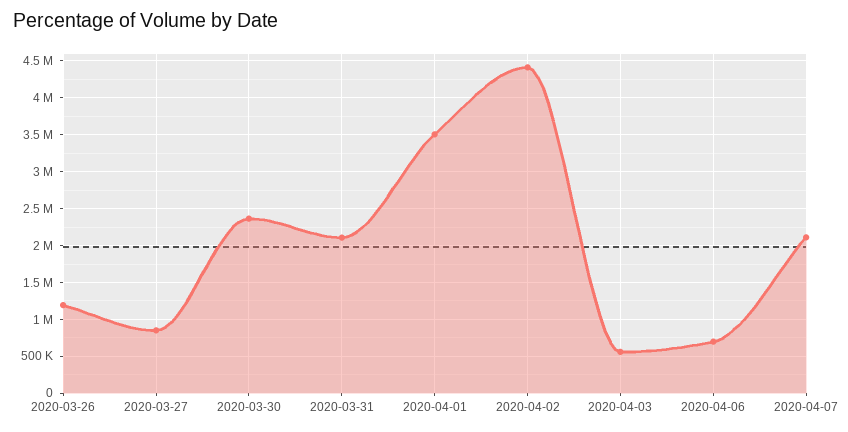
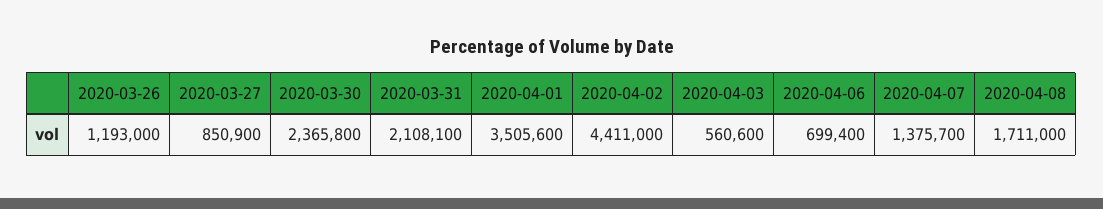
2020-04-07: 2100000 -> 1375700
2020-04-08: none -> 1711000

